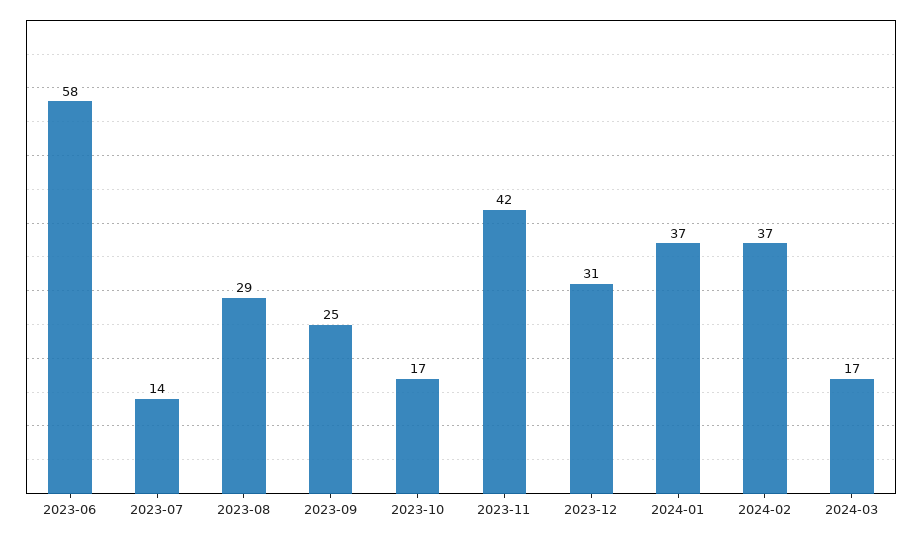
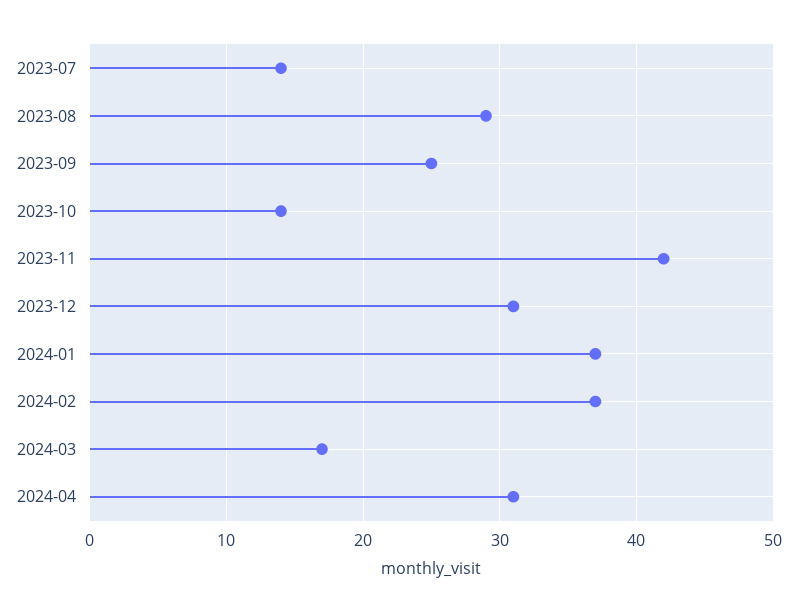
2023-06: 58 -> none
2023-10: 17 -> 14
2024-04: none -> 31

